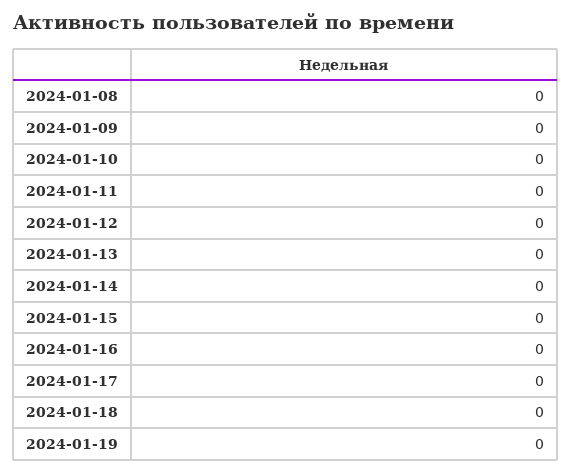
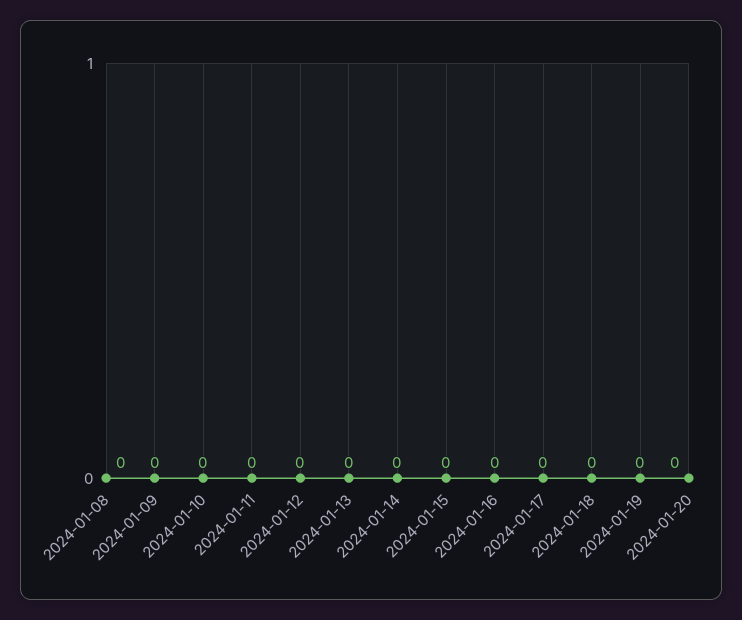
2024-01-20: none -> 0

